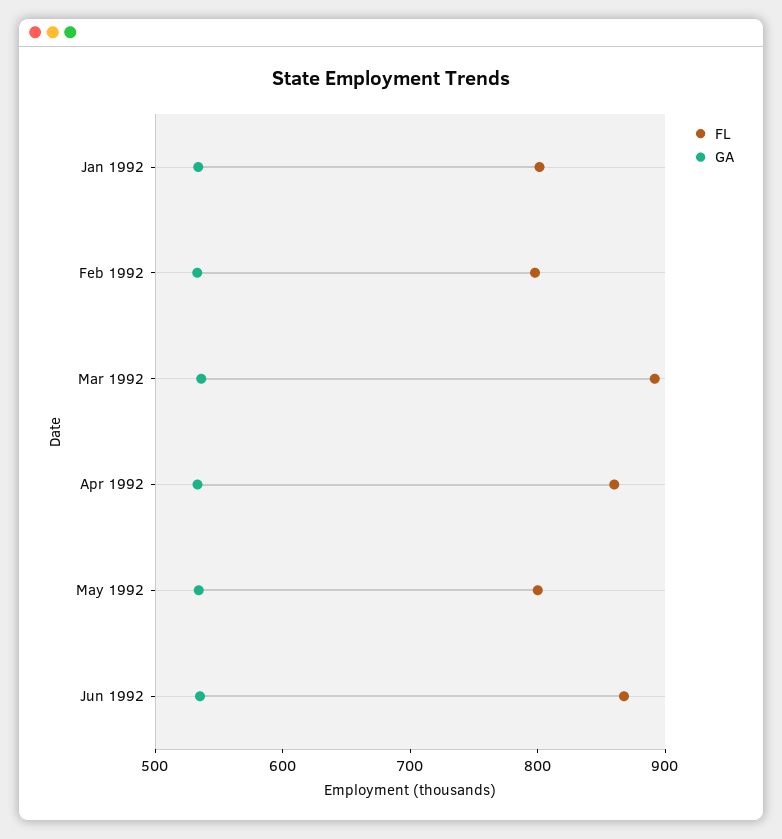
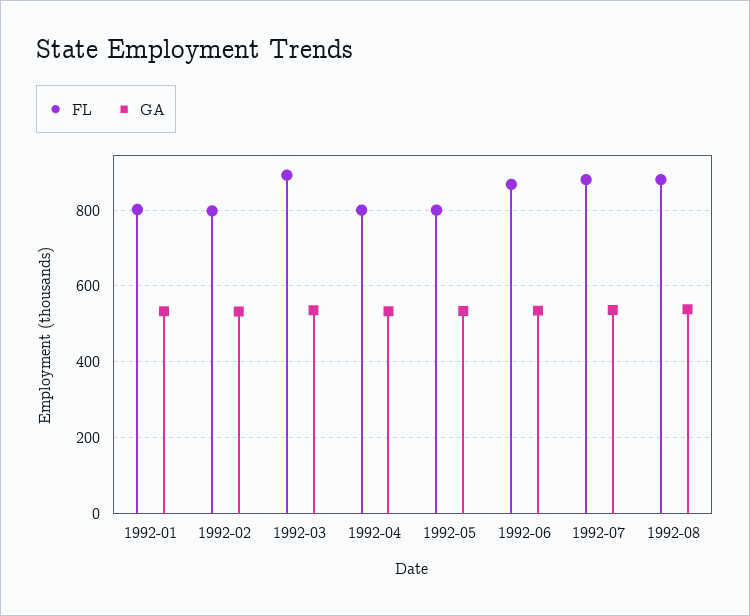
FL, Apr 1992: 860 -> 800
FL, 1992-07: none -> 880
GA, 1992-07: none -> 540
FL, 1992-08: none -> 880
GA, 1992-08: none -> 540

